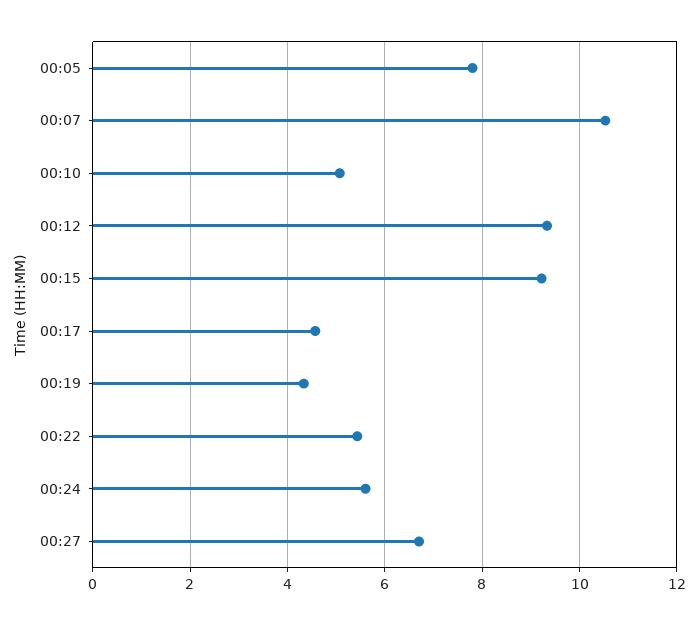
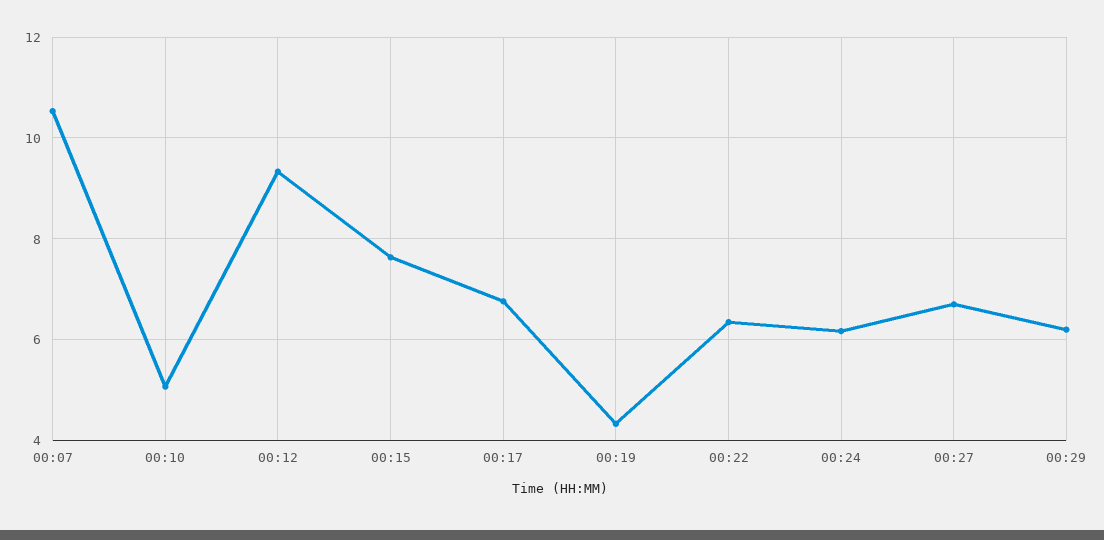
00:05: 7.8 -> none
00:15: 9.2 -> 7.6
00:17: 4.6 -> 6.8
00:22: 5.4 -> 6.4
00:24: 5.6 -> 6.2
00:29: none -> 6.2

